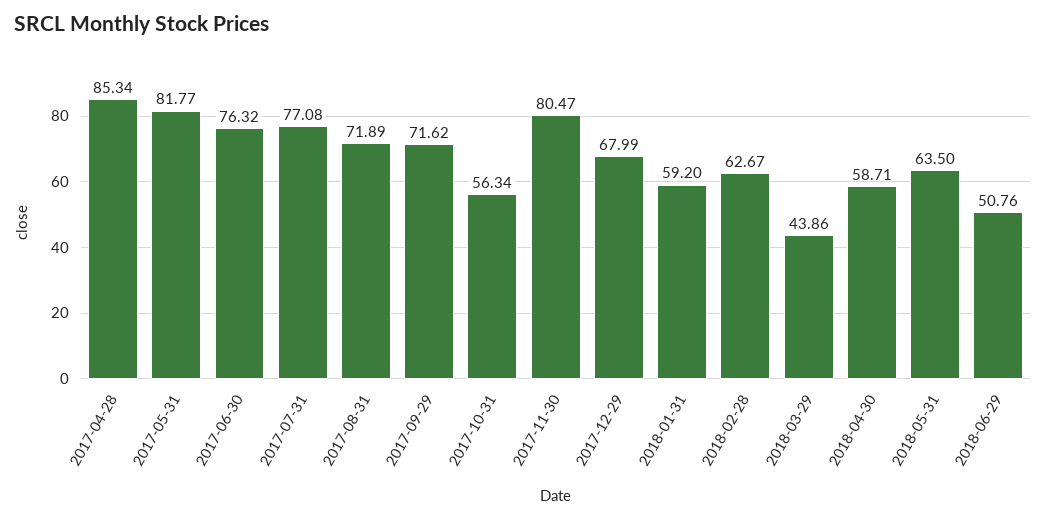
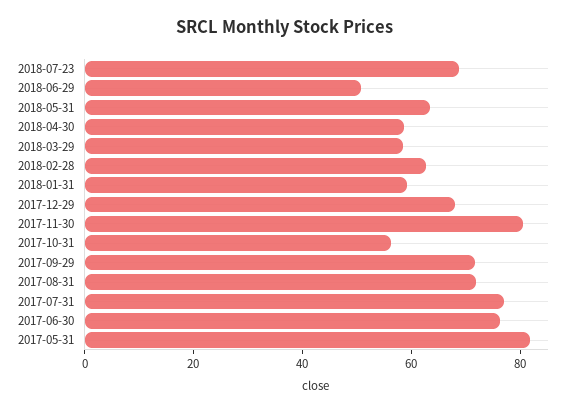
2017-04-28: 85.34 -> none
2018-03-29: 43.86 -> 60
2018-07-23: none -> 70

